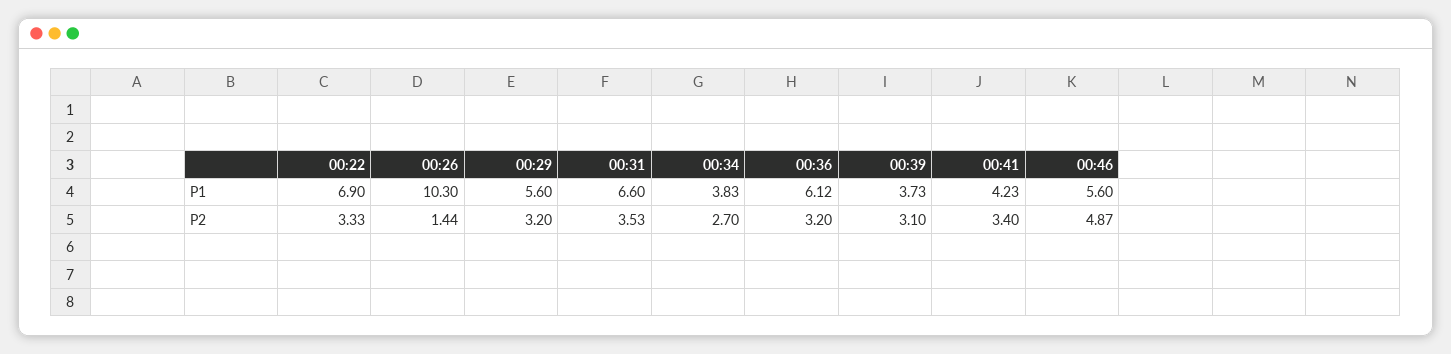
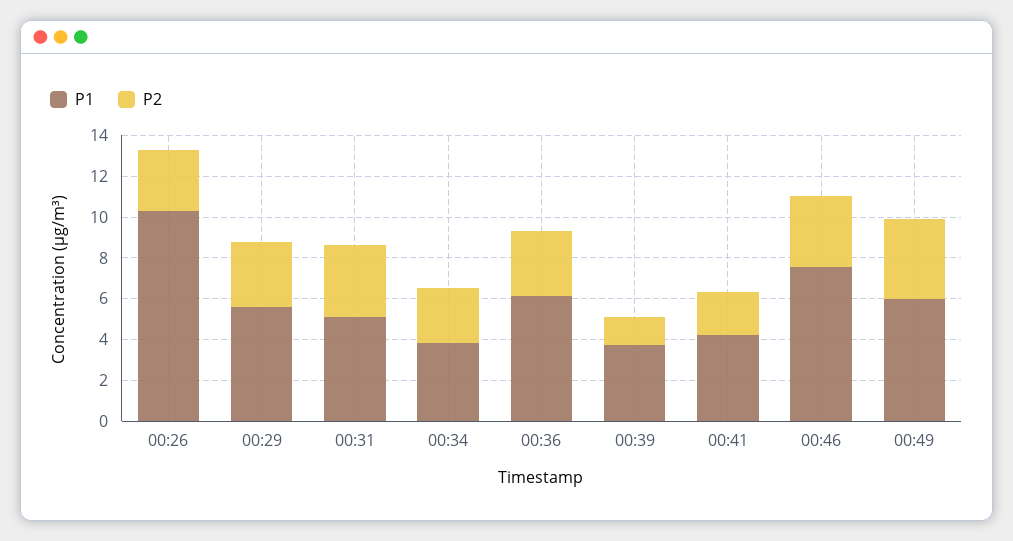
P1, 00:22: 6.9 -> none
P1, 00:31: 6.6 -> 5
P1, 00:46: 5.6 -> 7.5
P2, 00:22: 3.33 -> none
P2, 00:26: 1.44 -> 3
P2, 00:39: 3.1 -> 1.5
P2, 00:41: 3.4 -> 2
P2, 00:46: 4.87 -> 3.5
P1, 00:49: none -> 6
P2, 00:49: none -> 4

